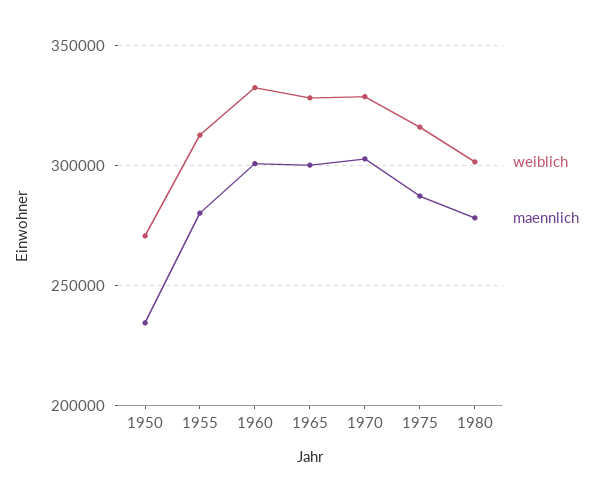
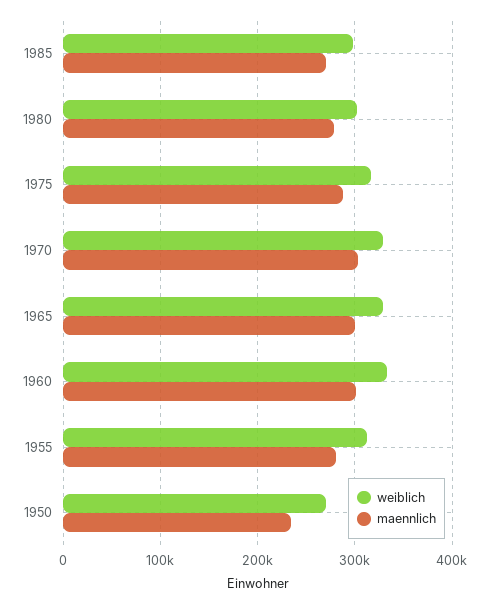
weiblich, 1985: none -> 300000
maennlich, 1985: none -> 270000

